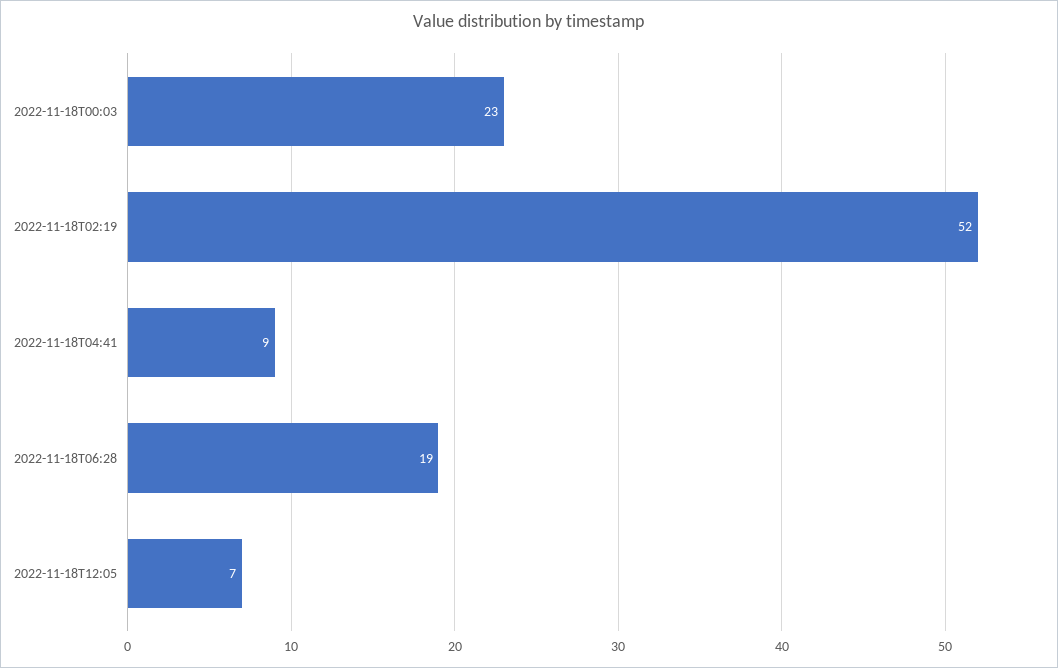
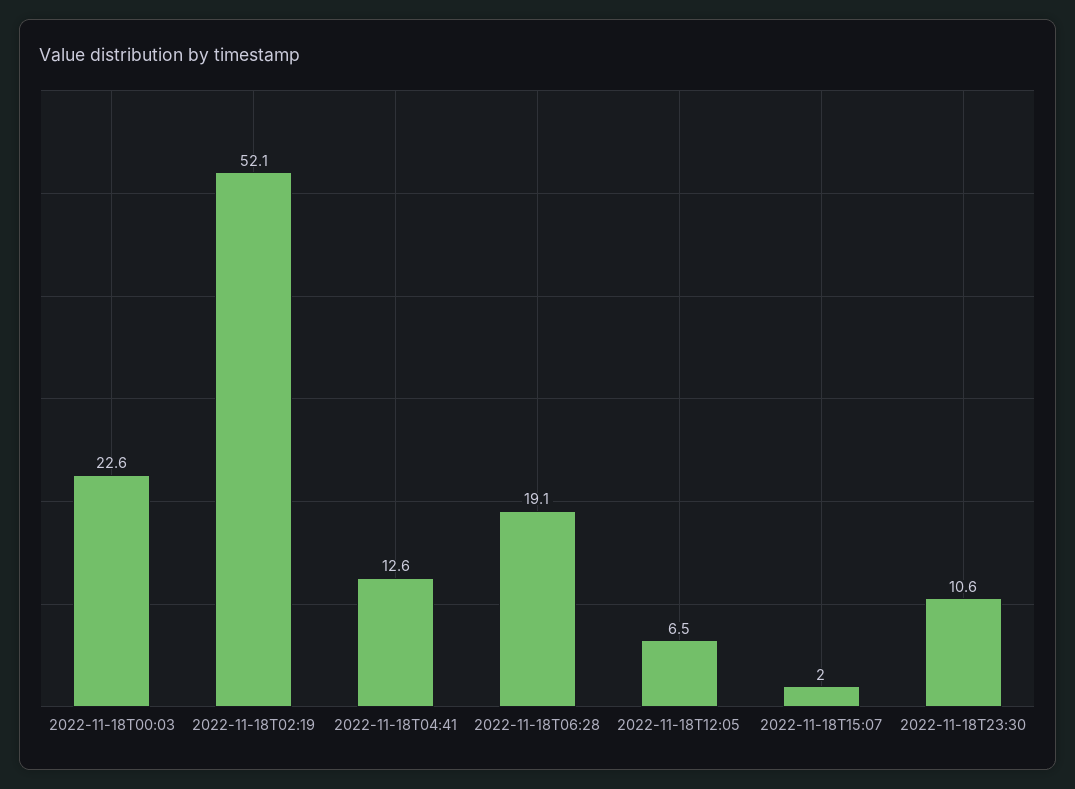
2022-11-18T04:41: 9 -> 12.6
2022-11-18T15:07: none -> 2
2022-11-18T23:30: none -> 10.6

